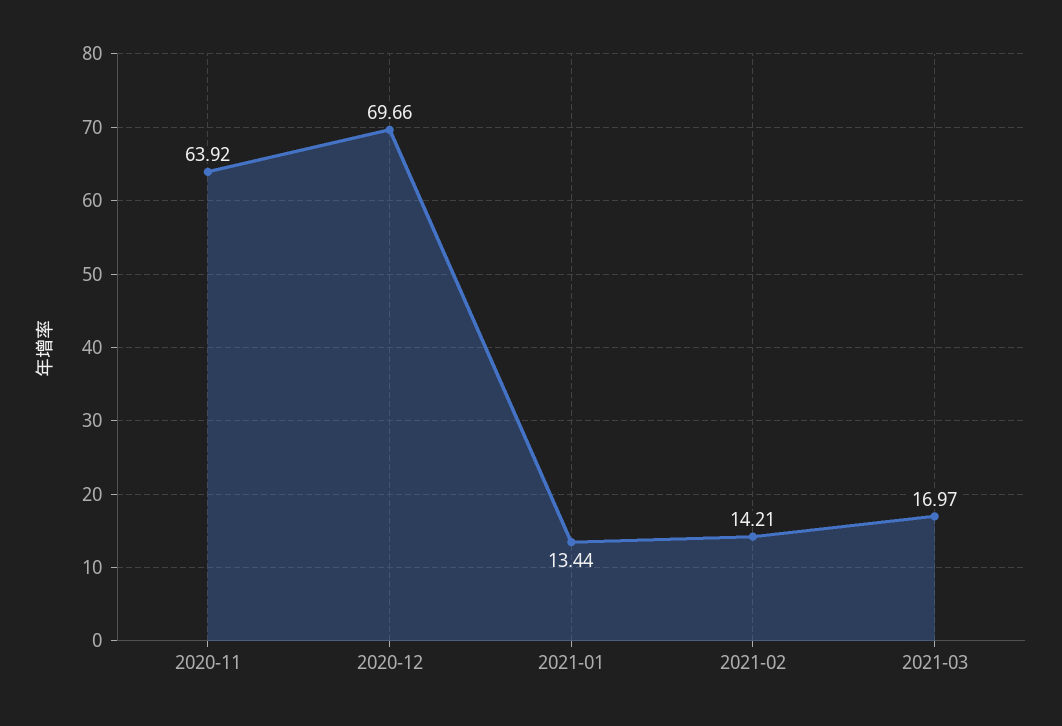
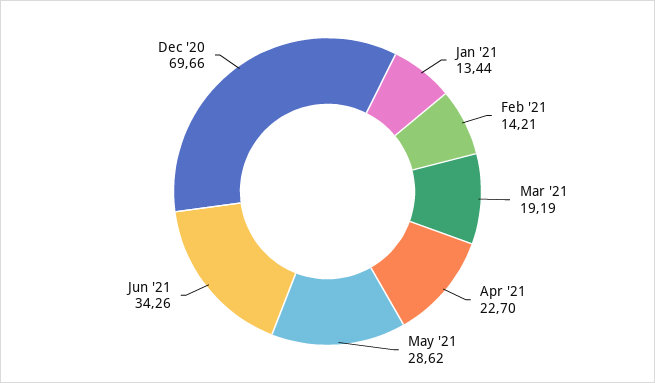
2020-11: 63.92 -> none
2021-03: 16.97 -> 19.19
Apr '21: none -> 22.7
May '21: none -> 28.62
Jun '21: none -> 34.26

